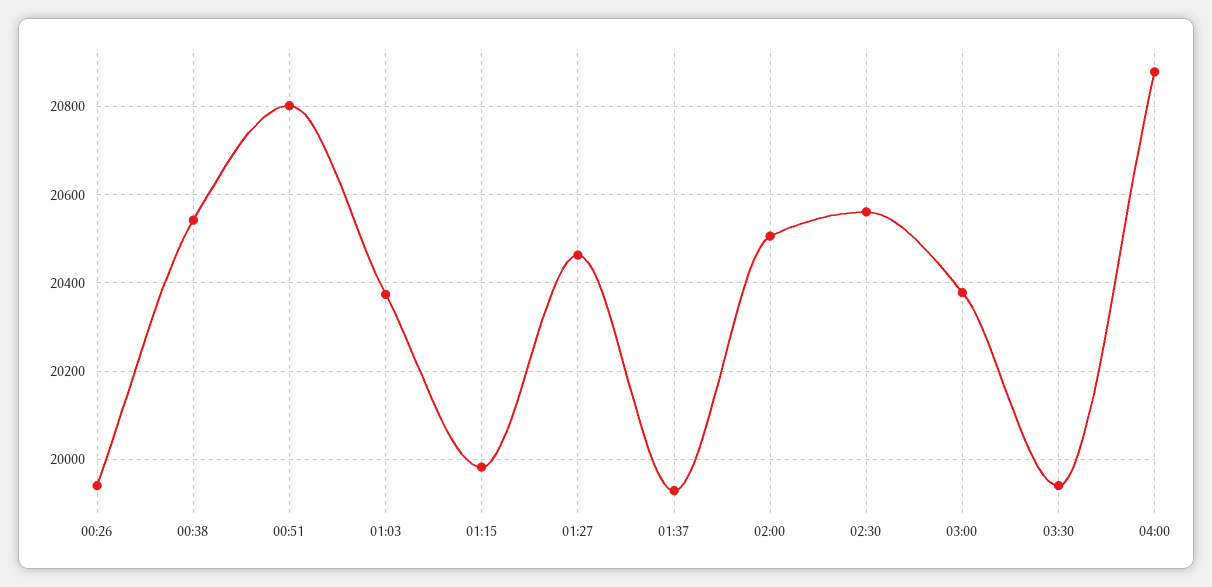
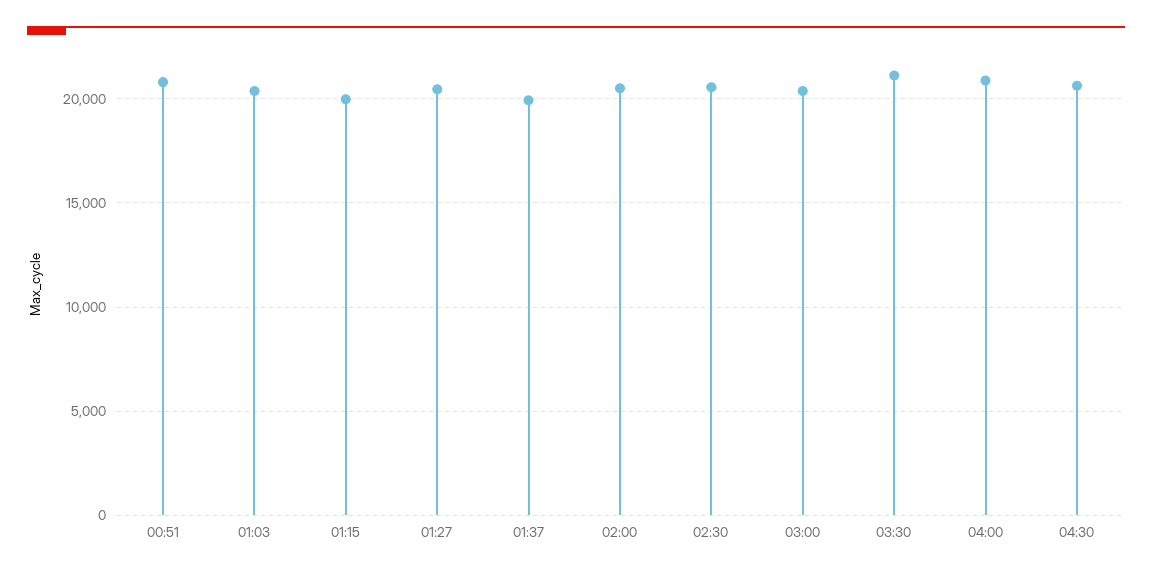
00:26: 19940 -> none
00:38: 20540 -> none
03:30: 19940 -> 21000
04:30: none -> 20500

